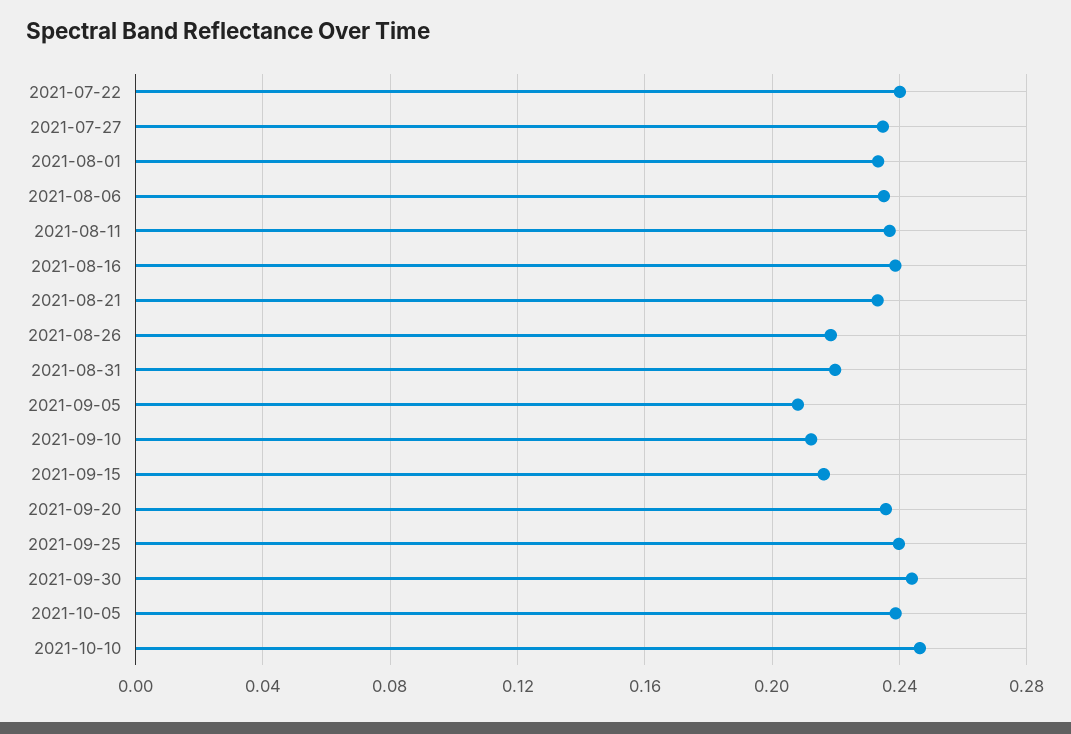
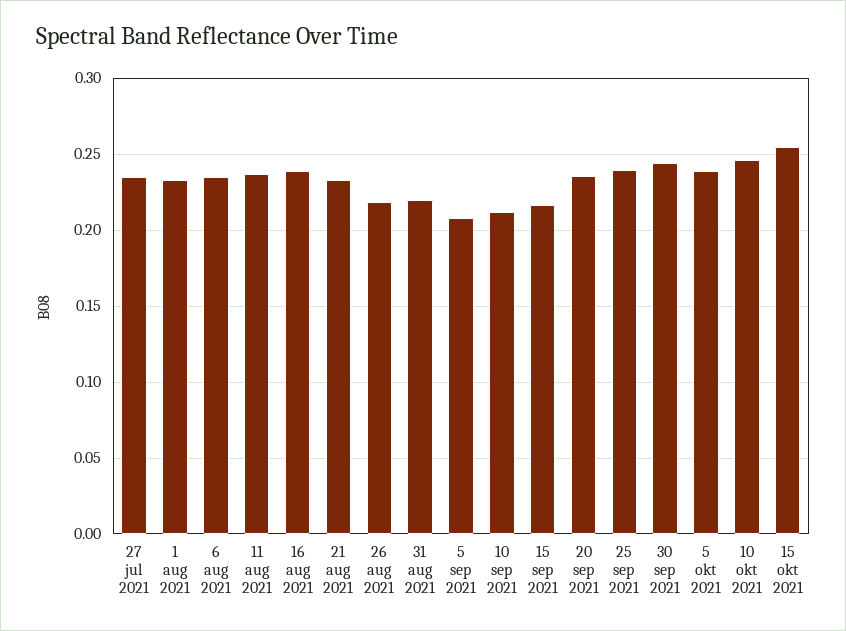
2021-07-22: 0.24 -> none
15 okt 2021: none -> 0.255

